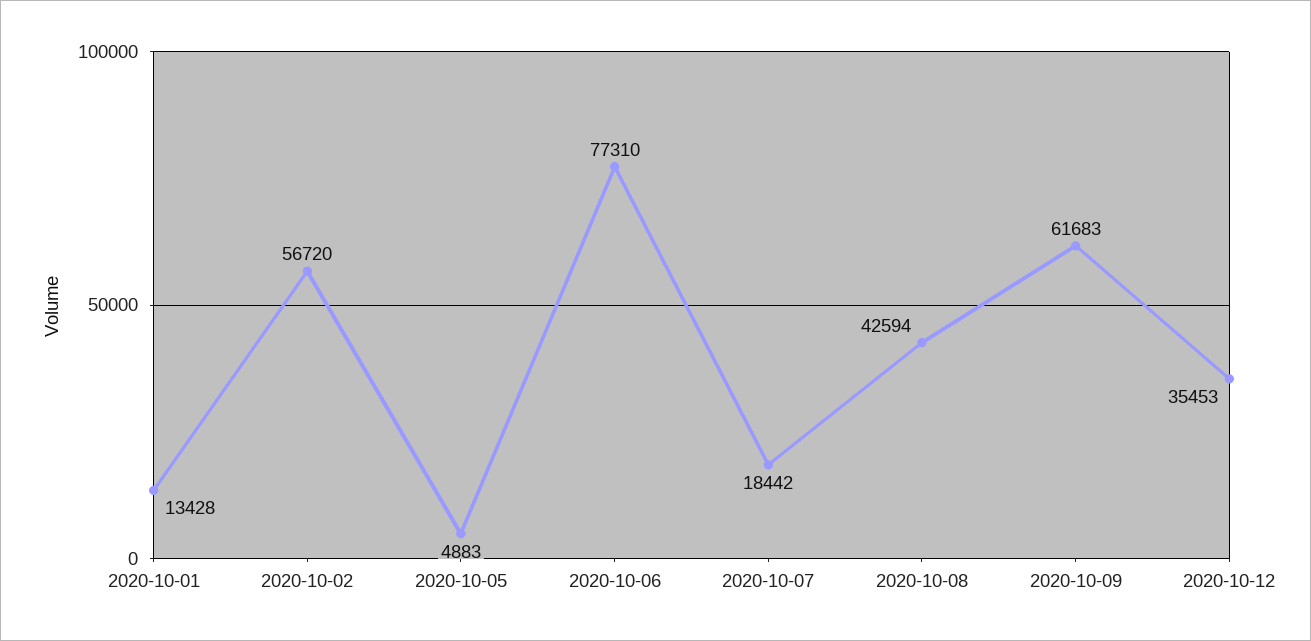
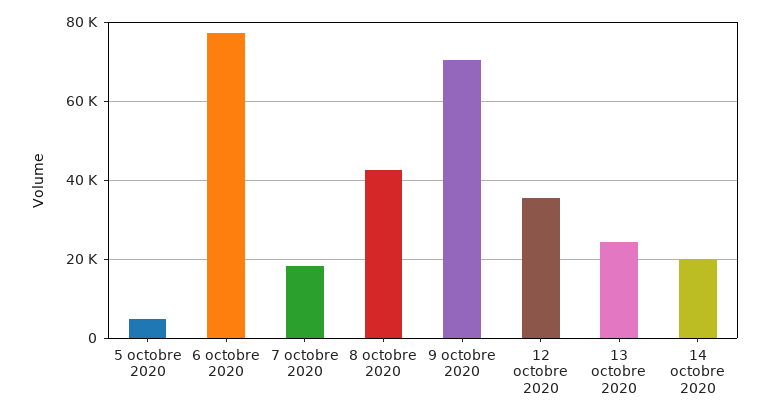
2020-10-01: 13428 -> none
2020-10-02: 56720 -> none
2020-10-09: 61683 -> 70000
13 octobre 2020: none -> 24000
14 octobre 2020: none -> 20000

